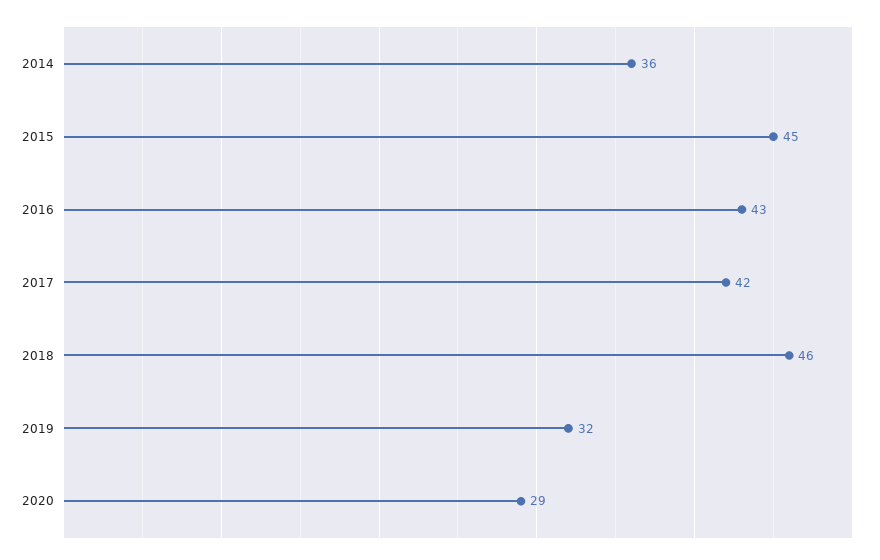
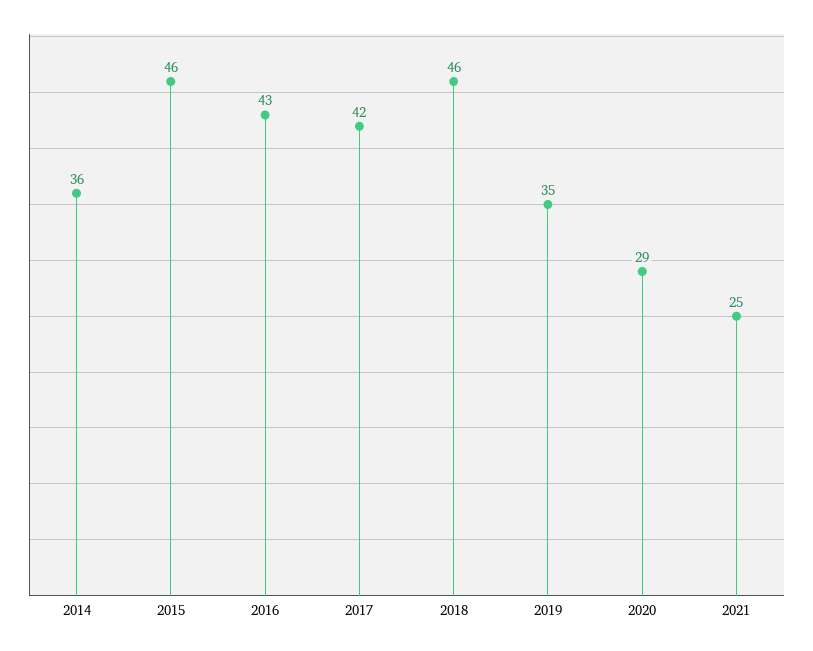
2015: 45 -> 46
2019: 32 -> 35
2021: none -> 25

